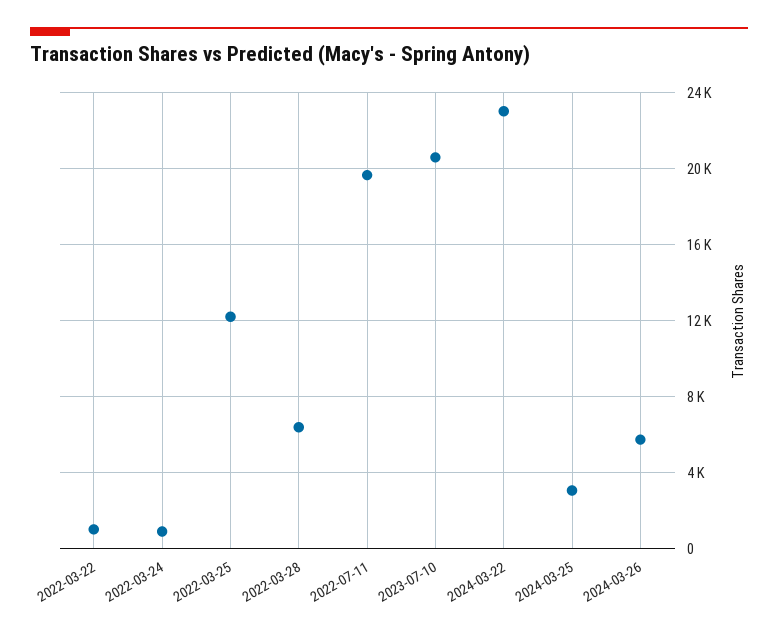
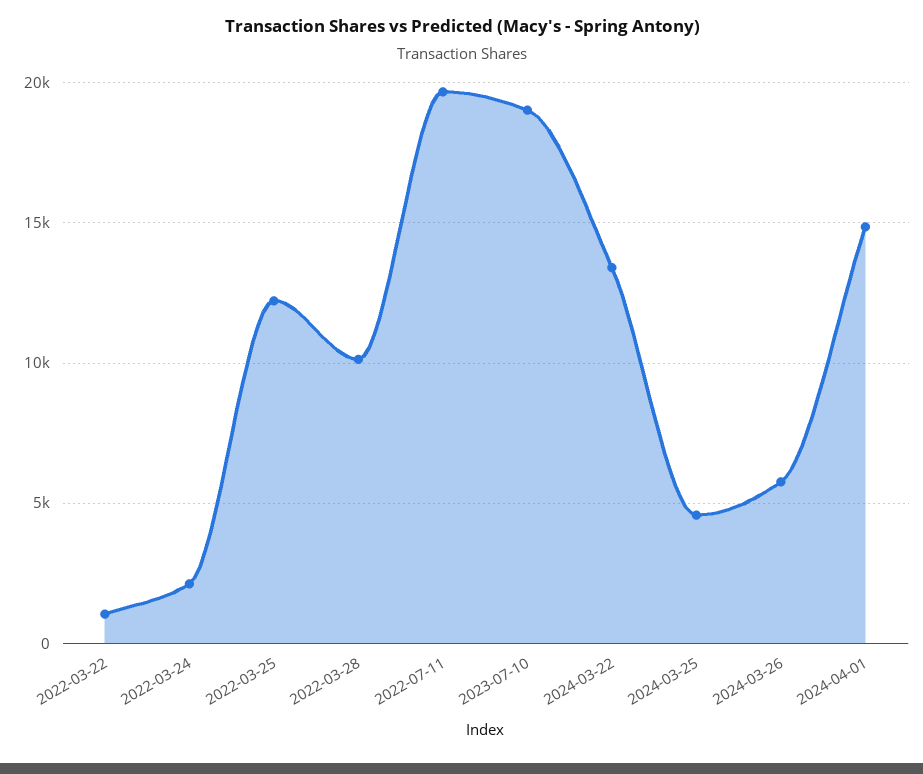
2022-03-24: 1000 -> 2000
2022-03-28: 6500 -> 10000
2023-07-10: 20500 -> 19000
2024-03-22: 23000 -> 13500
2024-03-25: 3000 -> 4500
2024-04-01: none -> 15000

